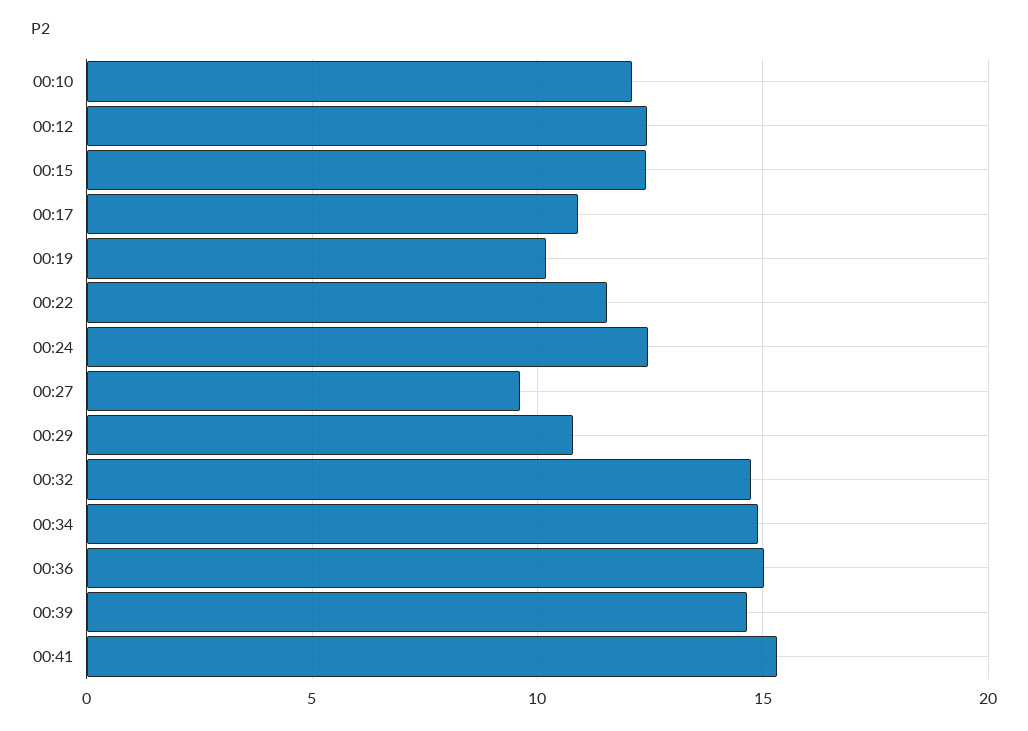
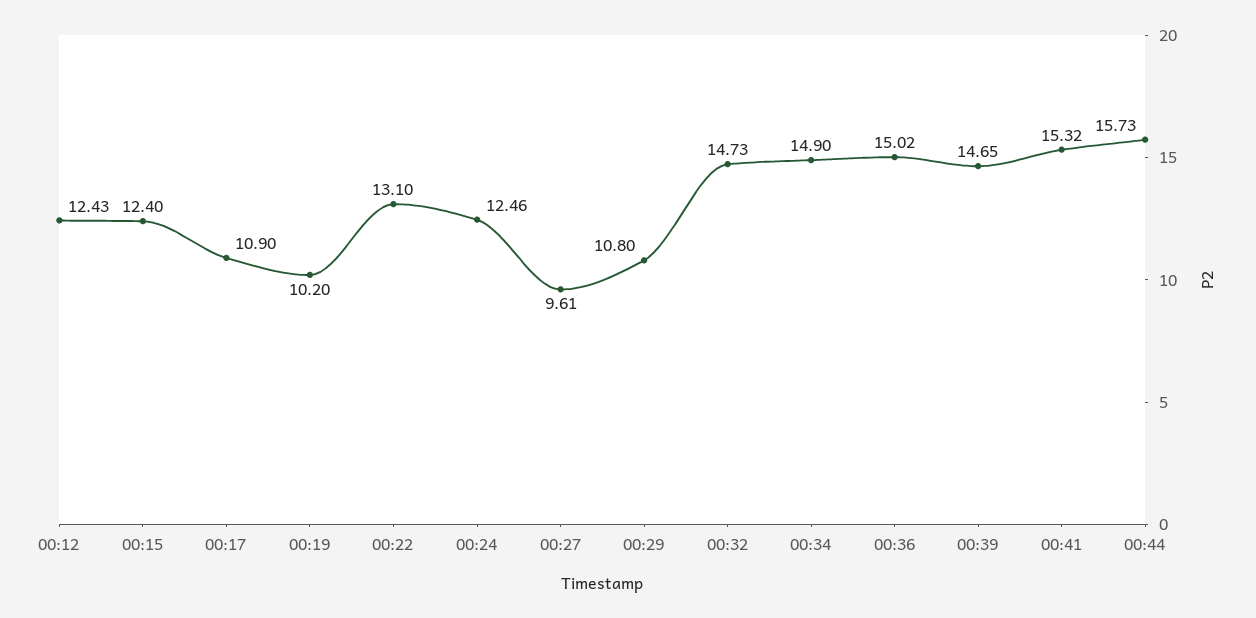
00:10: 12 -> none
00:22: 11.5 -> 13.1
00:44: none -> 15.73

